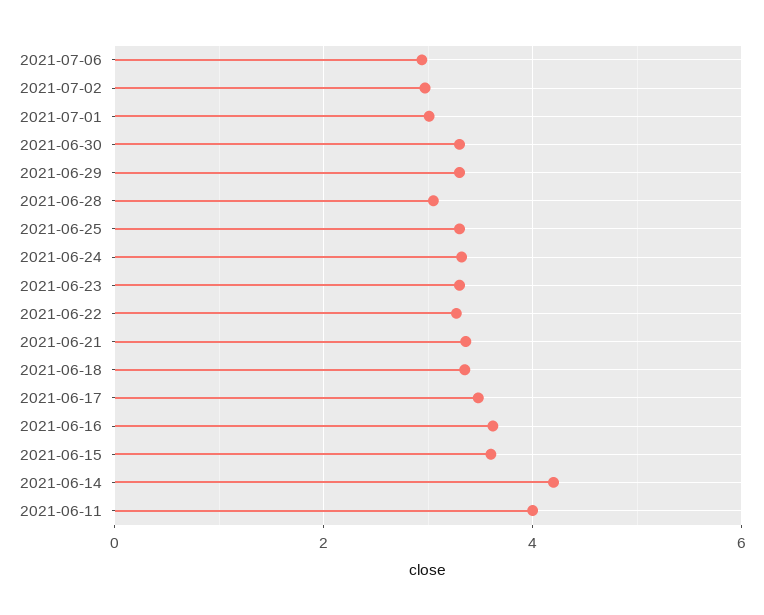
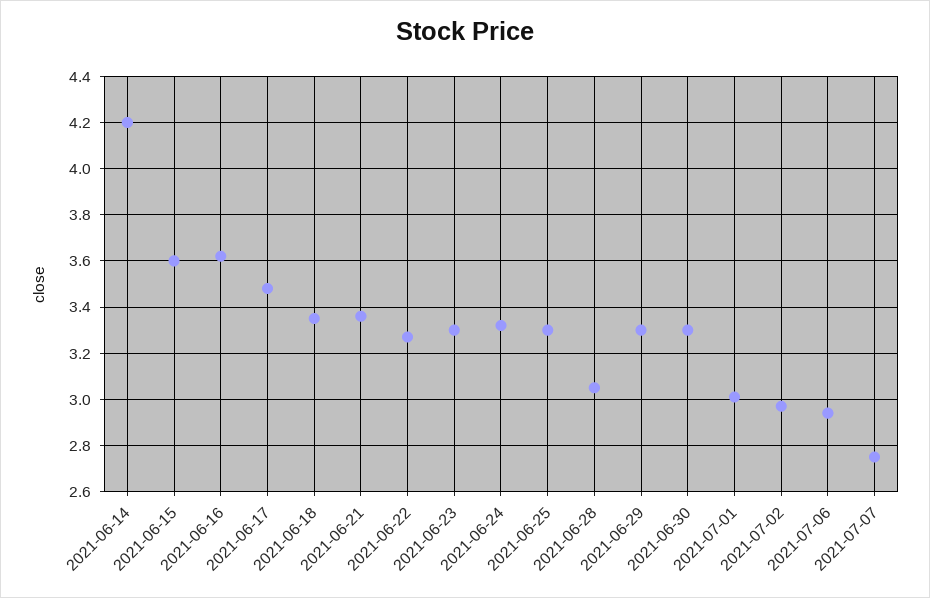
2021-06-11: 4 -> none
2021-07-07: none -> 2.75

